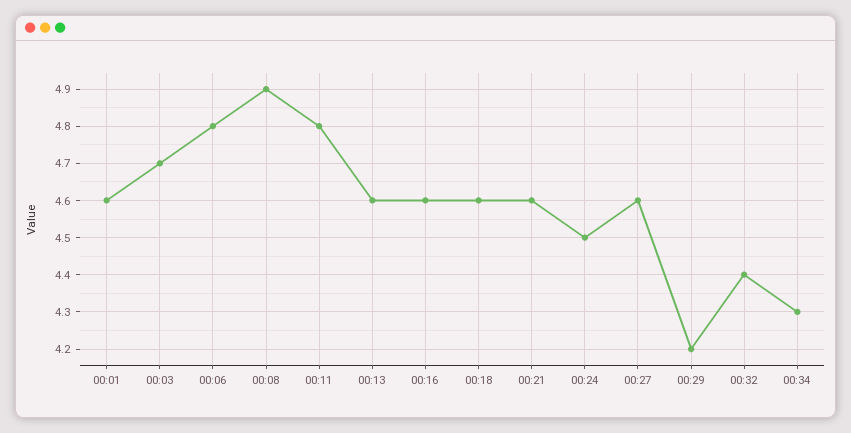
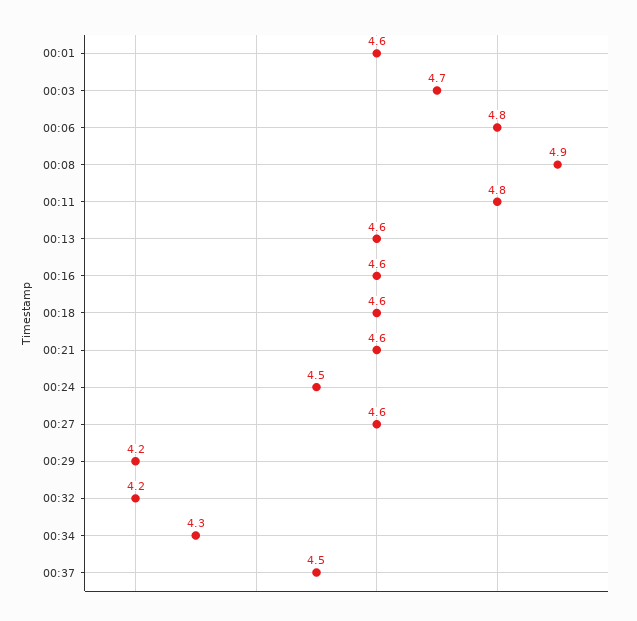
00:32: 4.4 -> 4.2
00:37: none -> 4.5

